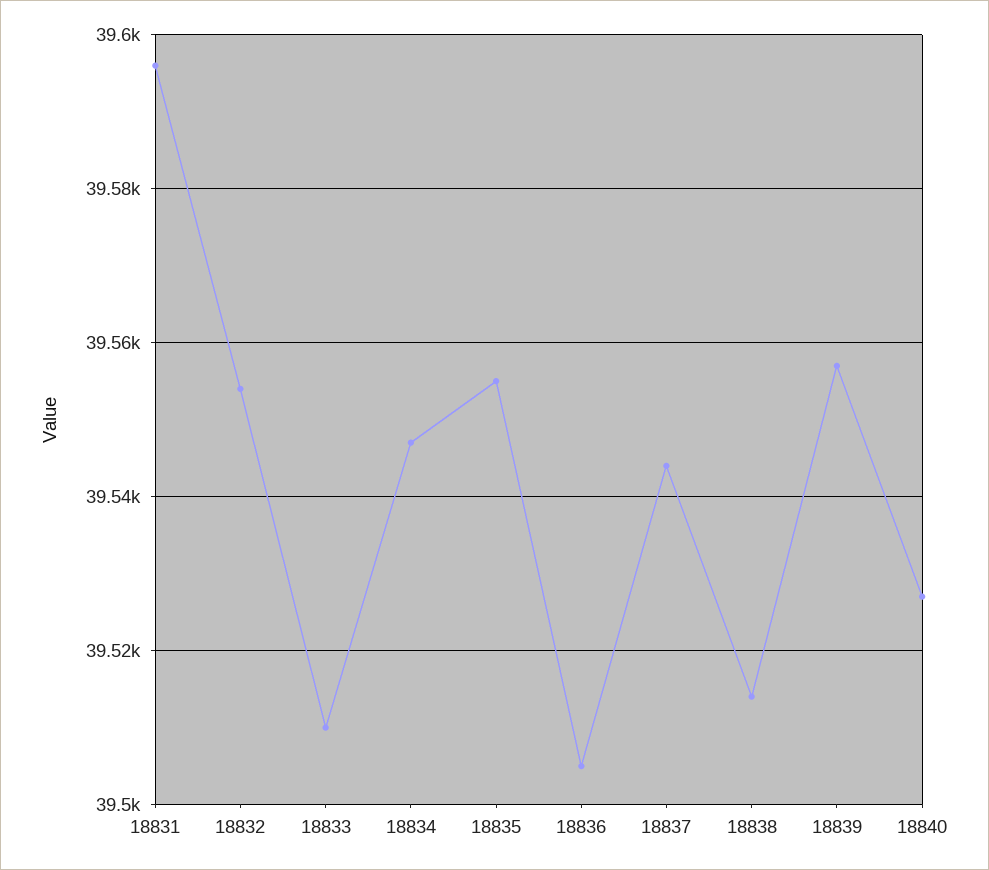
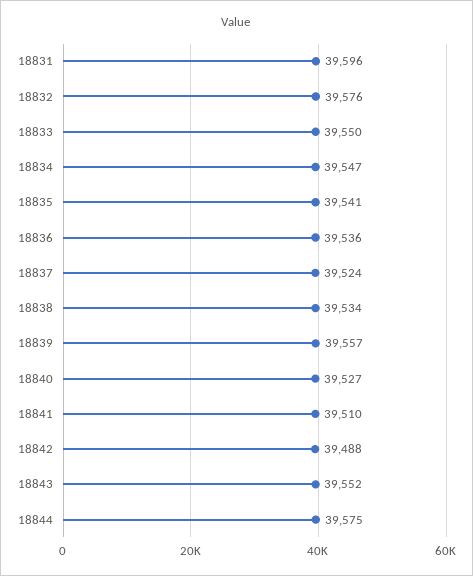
18832: 39555 -> 39576
18833: 39510 -> 39550
18835: 39555 -> 39541
18836: 39505 -> 39536
18837: 39545 -> 39524
18838: 39515 -> 39534
18841: none -> 39510
18842: none -> 39488
18843: none -> 39552
18844: none -> 39575

